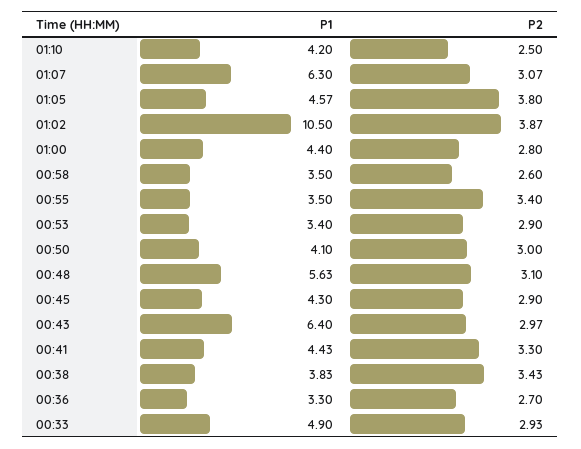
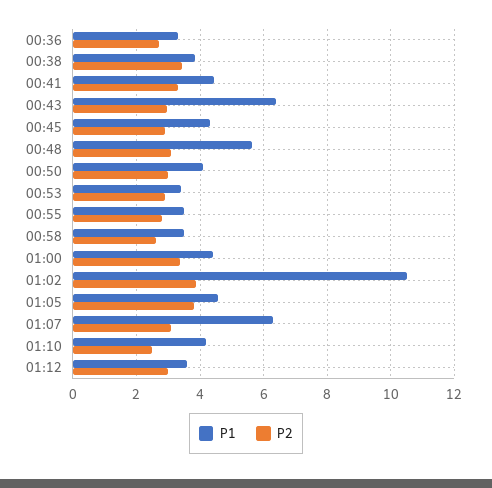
P2, 01:00: 2.8 -> 3.4
P2, 00:55: 3.4 -> 2.8
P1, 00:33: 4.9 -> none
P2, 00:33: 2.93 -> none
P1, 01:12: none -> 3.6
P2, 01:12: none -> 3

